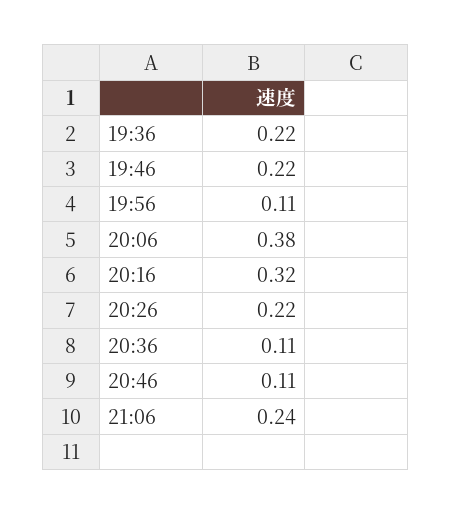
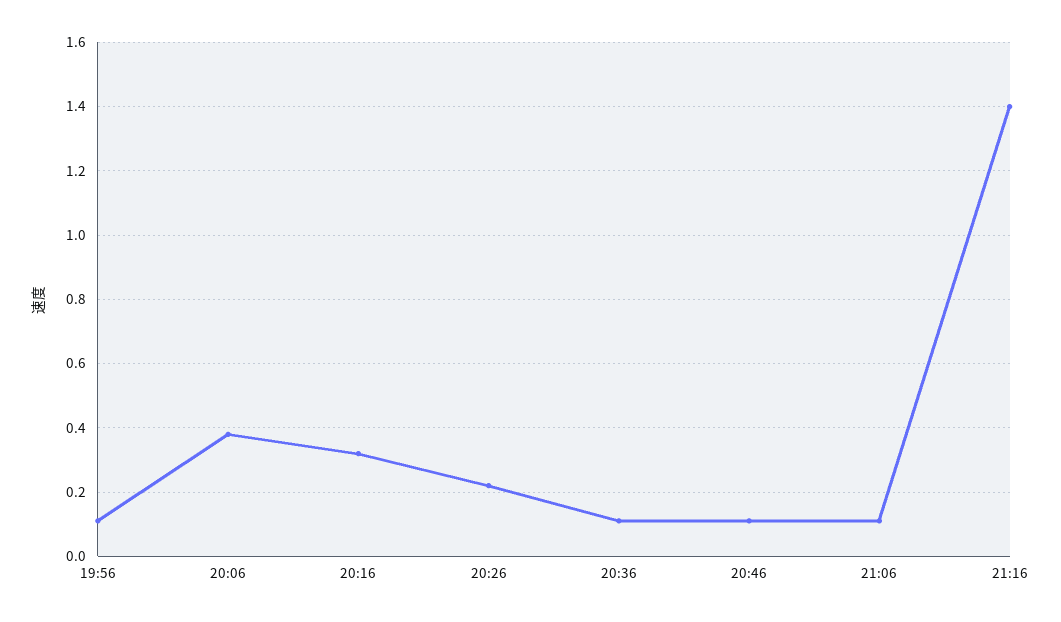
19:36: 0.22 -> none
19:46: 0.22 -> none
21:06: 0.24 -> 0.1
21:16: none -> 1.4

